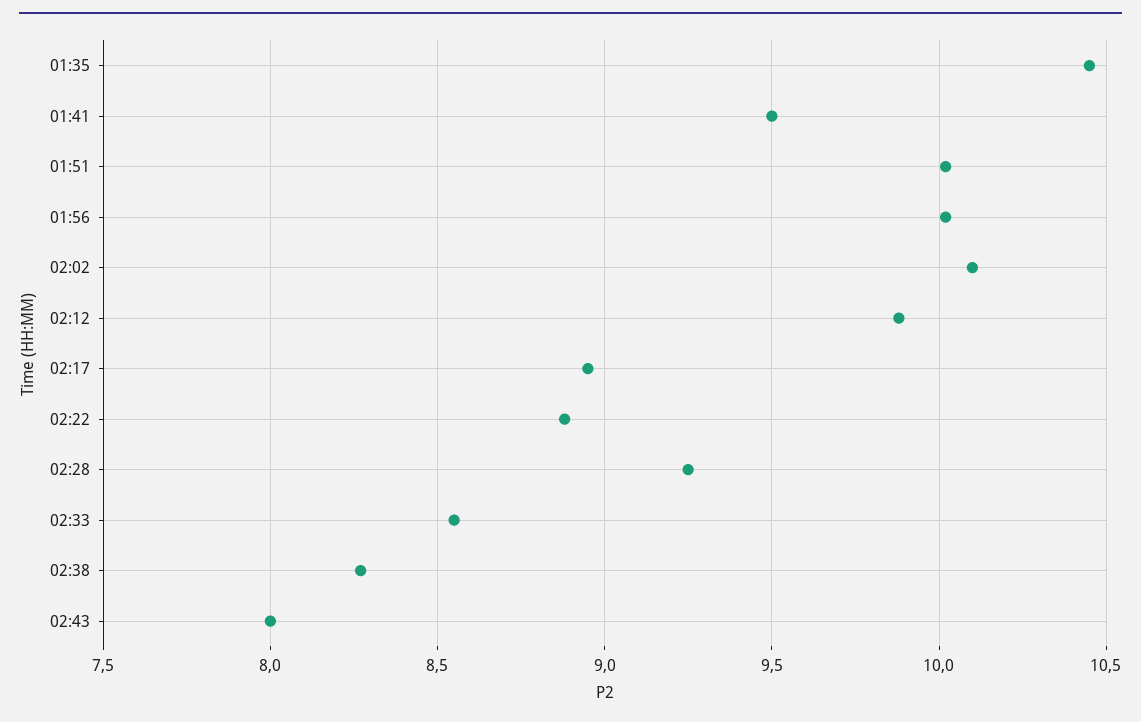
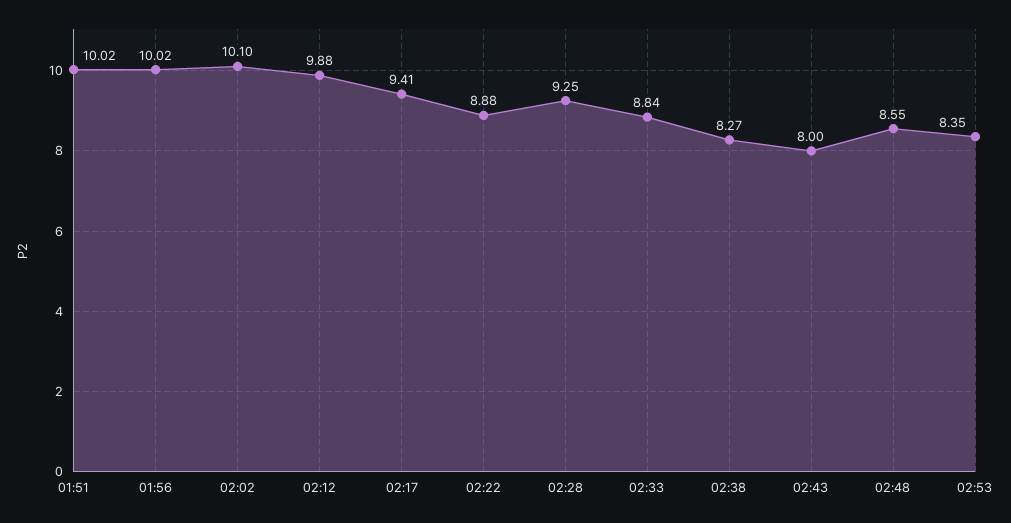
01:35: 10.45 -> none
01:41: 9.5 -> none
02:17: 8.95 -> 9.41
02:33: 8.55 -> 8.84
02:48: none -> 8.55
02:53: none -> 8.35

